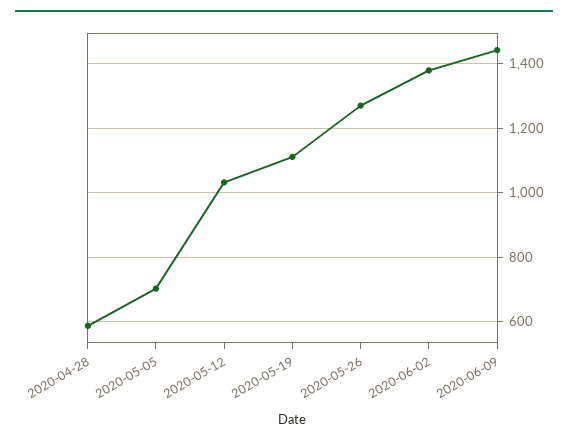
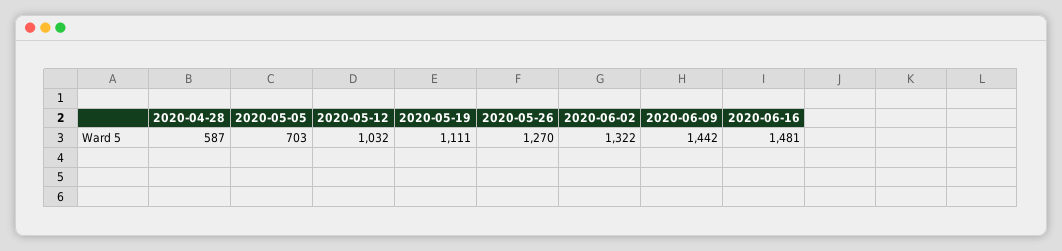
2020-06-02: 1380 -> 1322
2020-06-16: none -> 1481

